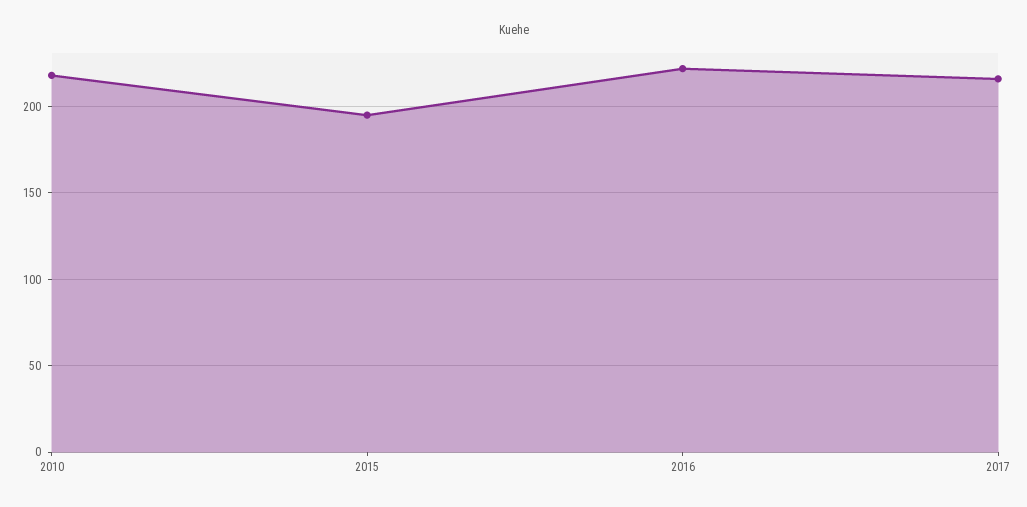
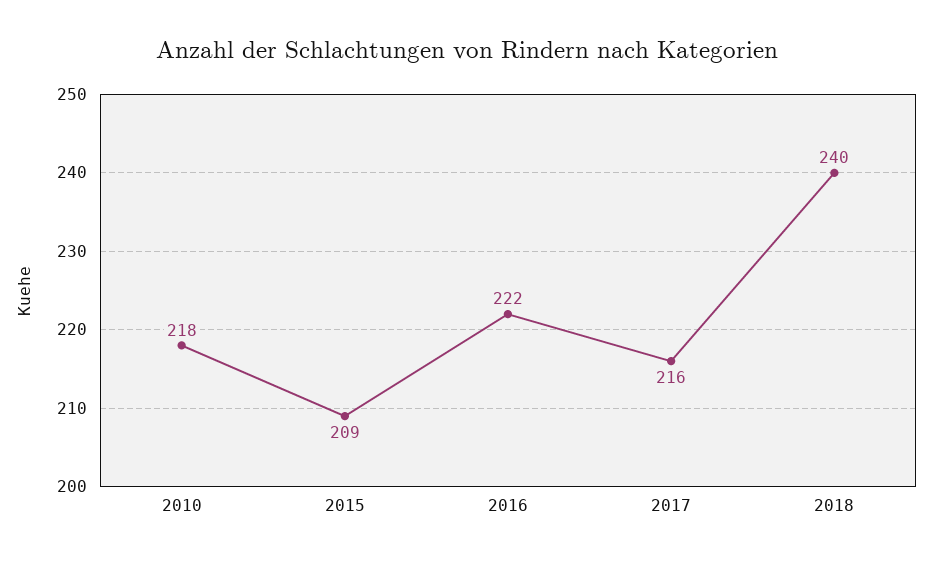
2015: 195 -> 209
2018: none -> 240

